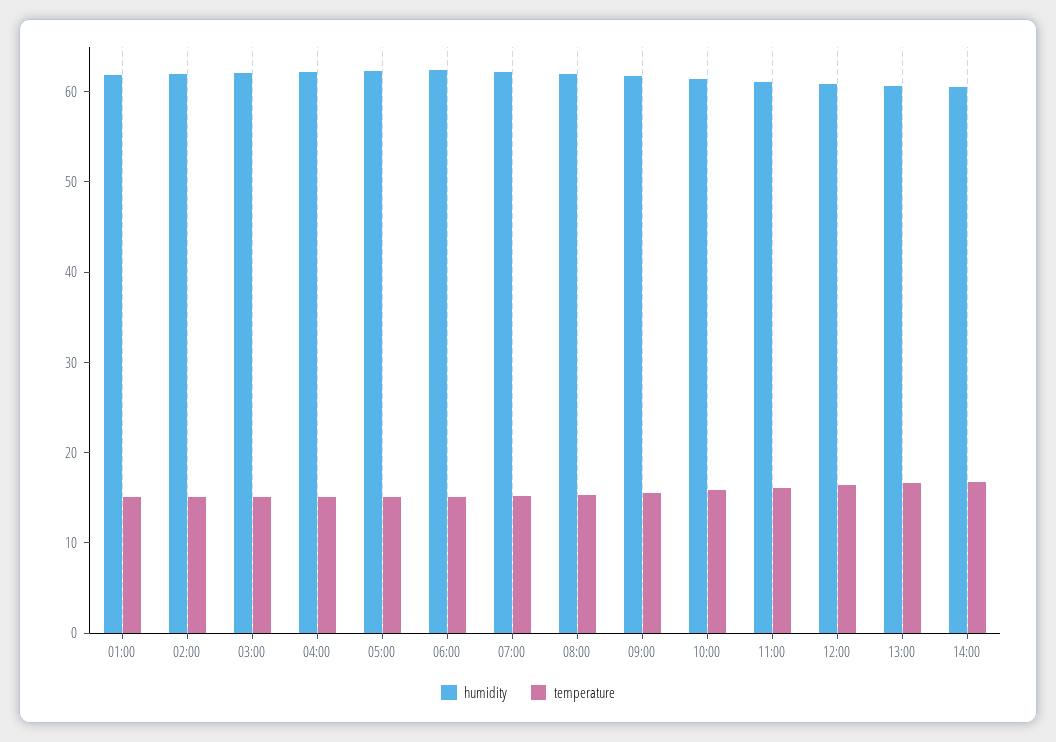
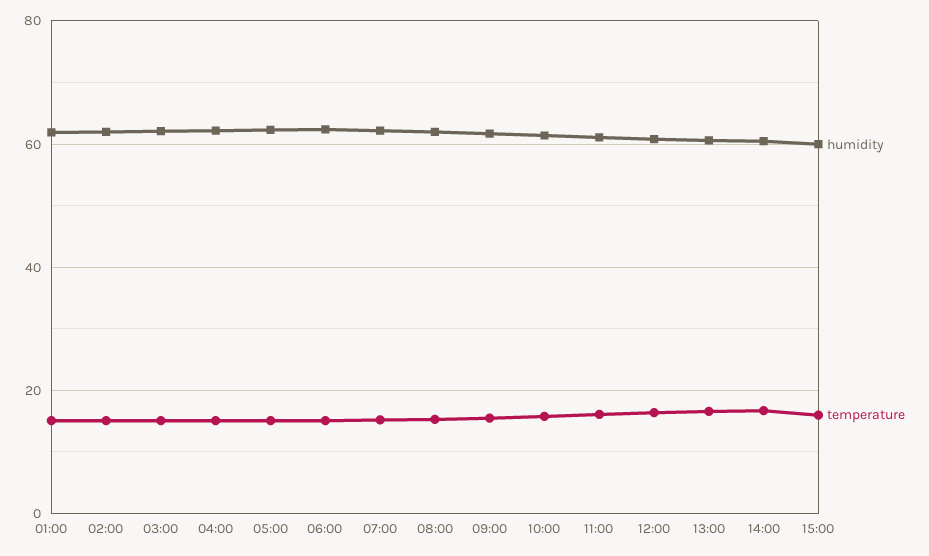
humidity, 15:00: none -> 60
temperature, 15:00: none -> 16

